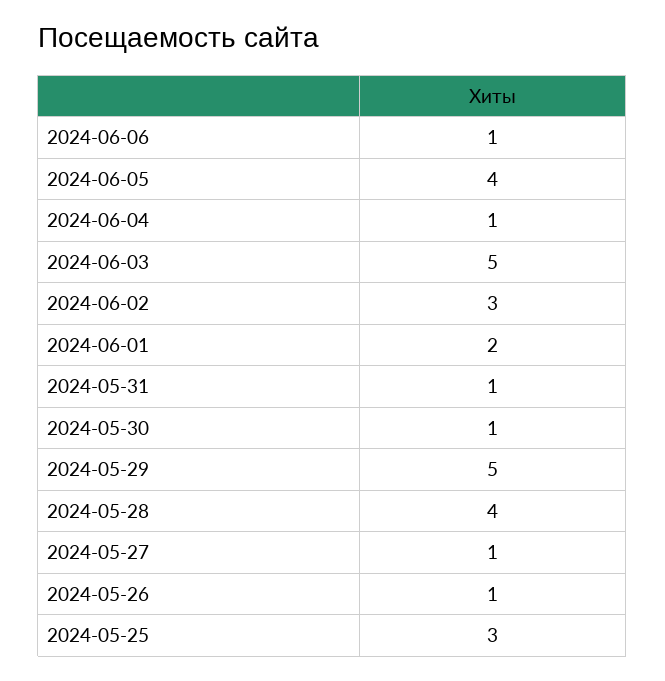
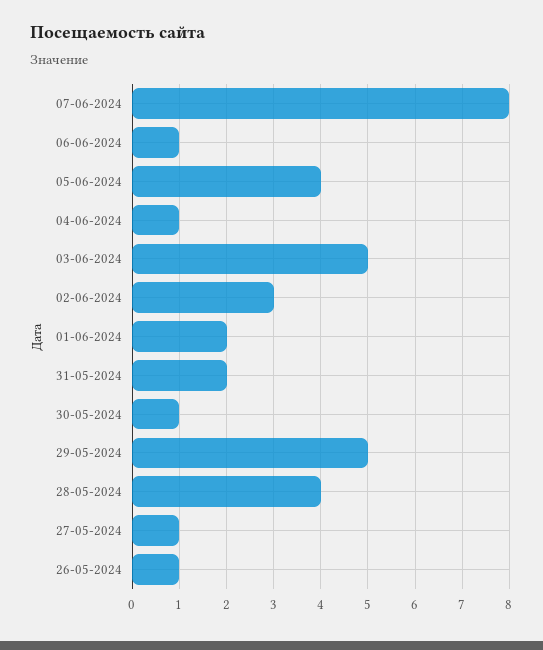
2024-05-31: 1 -> 2
2024-05-25: 3 -> none
07-06-2024: none -> 8

